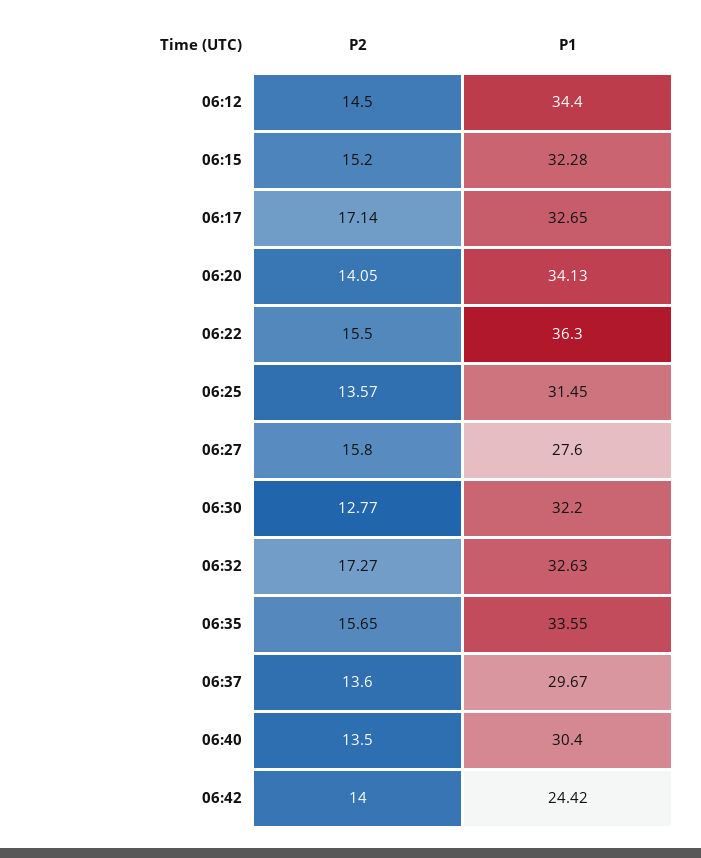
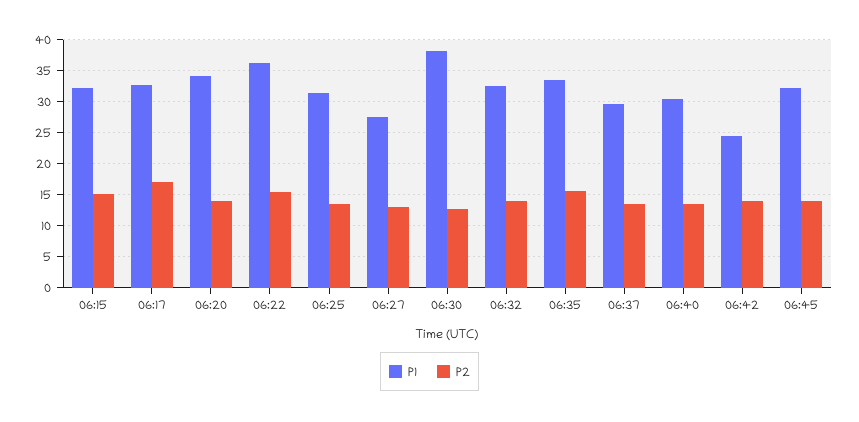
P2, 06:12: 14.5 -> none
P1, 06:12: 34.4 -> none
P2, 06:27: 15.8 -> 13
P1, 06:30: 32.2 -> 38
P2, 06:32: 17.27 -> 14
P1, 06:45: none -> 32
P2, 06:45: none -> 14

